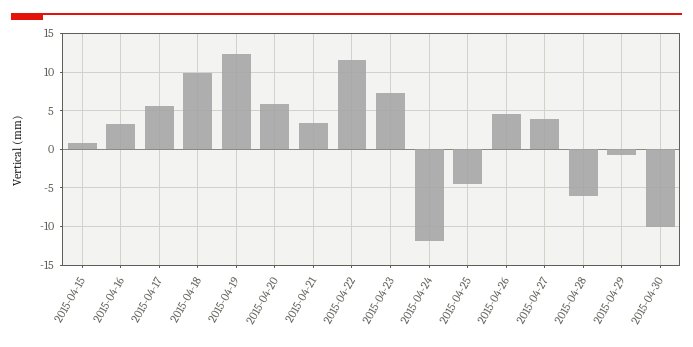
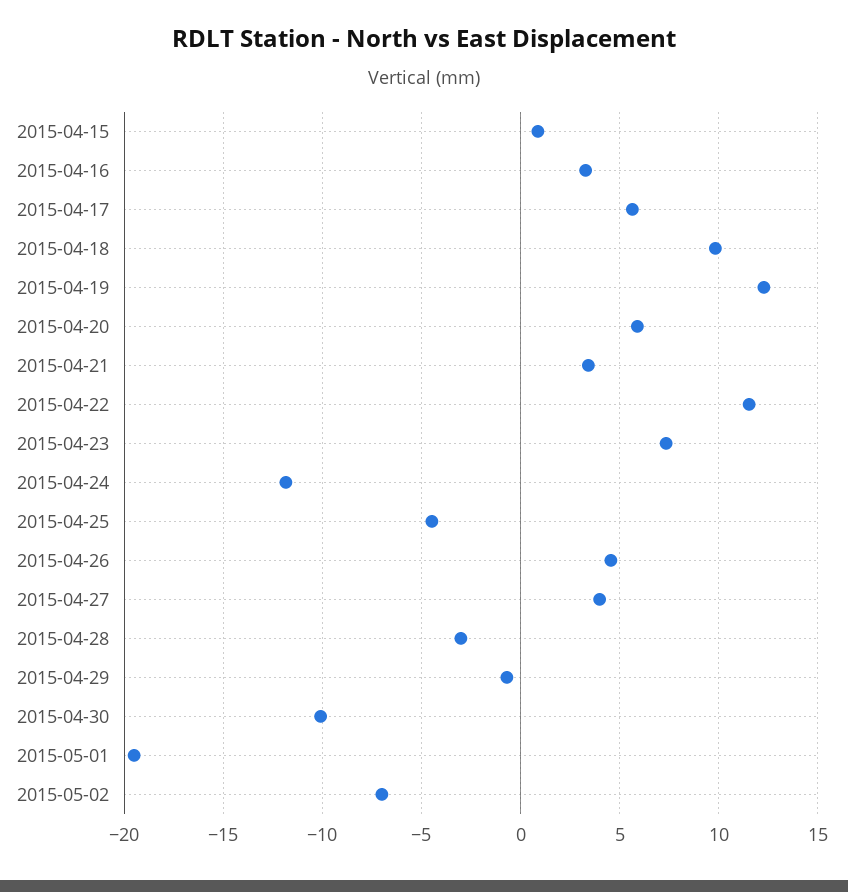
2015-04-28: -6 -> -3
2015-05-01: none -> -19.5
2015-05-02: none -> -7

